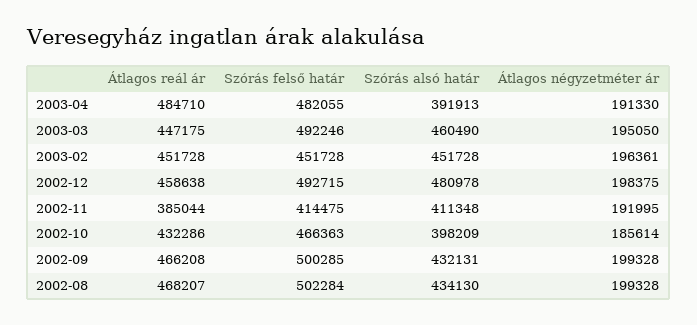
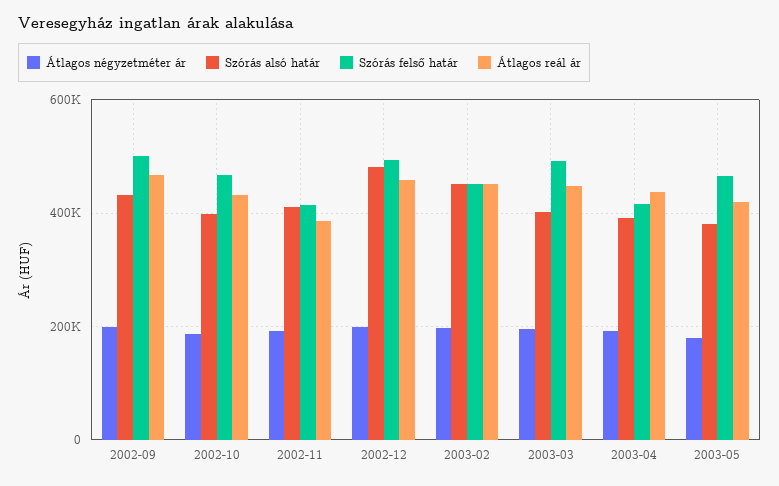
Átlagos reál ár, 2003-04: 484710 -> 440000
Szórás felső határ, 2003-04: 482055 -> 420000
Szórás alsó határ, 2003-03: 460490 -> 400000
Átlagos reál ár, 2002-08: 468207 -> none
Szórás felső határ, 2002-08: 502284 -> none
Szórás alsó határ, 2002-08: 434130 -> none
Átlagos négyzetméter ár, 2002-08: 199328 -> none
Átlagos négyzetméter ár, 2003-05: none -> 180000
Szórás alsó határ, 2003-05: none -> 380000
Szórás felső határ, 2003-05: none -> 460000
Átlagos reál ár, 2003-05: none -> 420000

